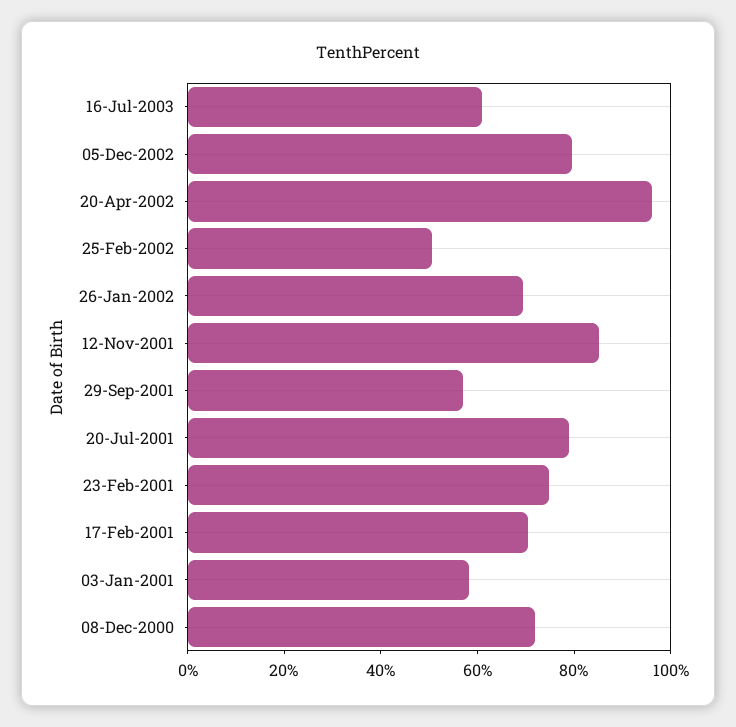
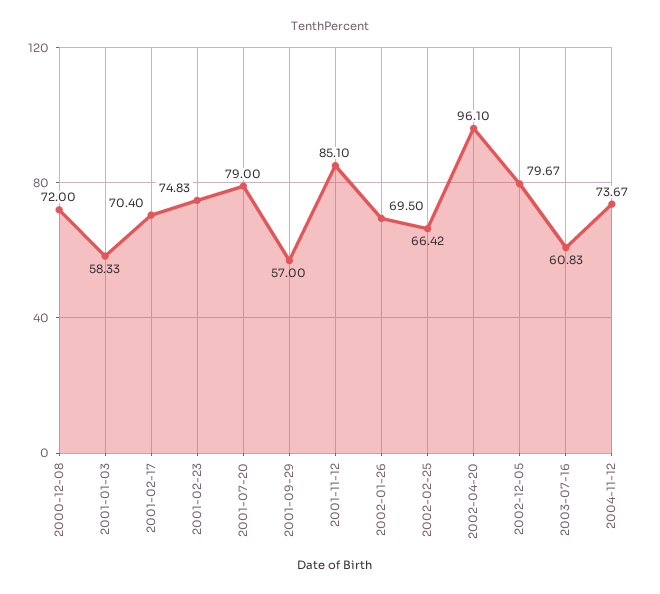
25-Feb-2002: 50 -> 66.42
2004-11-12: none -> 73.67

